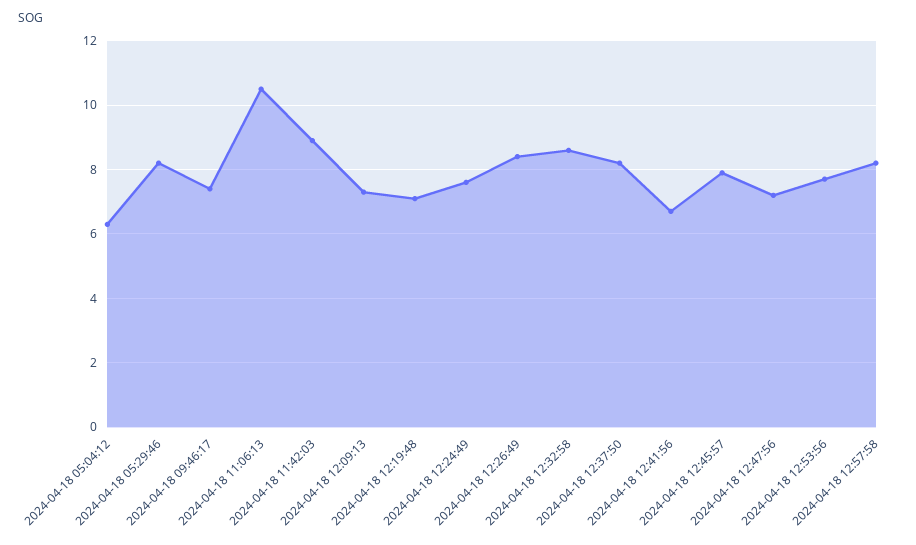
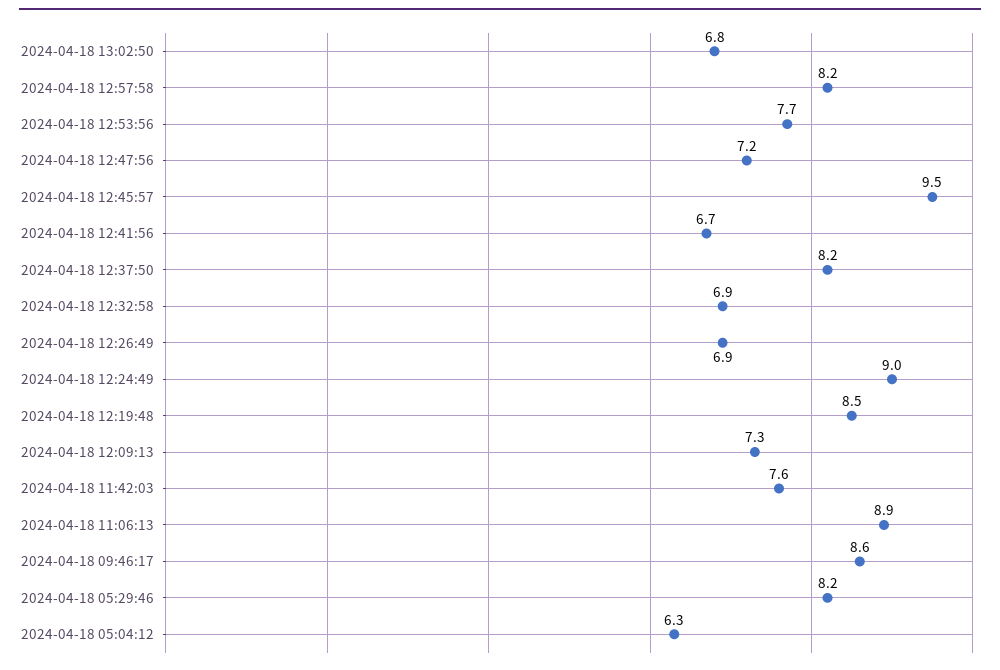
2024-04-18 09:46:17: 7.5 -> 8.6
2024-04-18 11:06:13: 10.5 -> 8.9
2024-04-18 11:42:03: 9 -> 7.6
2024-04-18 12:19:48: 7 -> 8.5
2024-04-18 12:24:49: 7.5 -> 9
2024-04-18 12:26:49: 8.5 -> 6.9
2024-04-18 12:32:58: 8.5 -> 6.9
2024-04-18 12:45:57: 8 -> 9.5
2024-04-18 13:02:50: none -> 6.8

